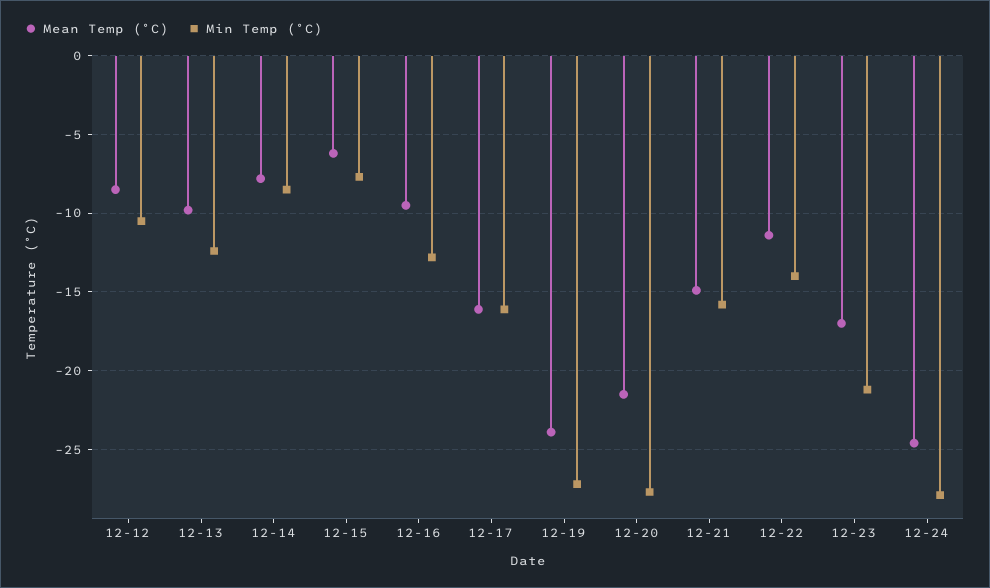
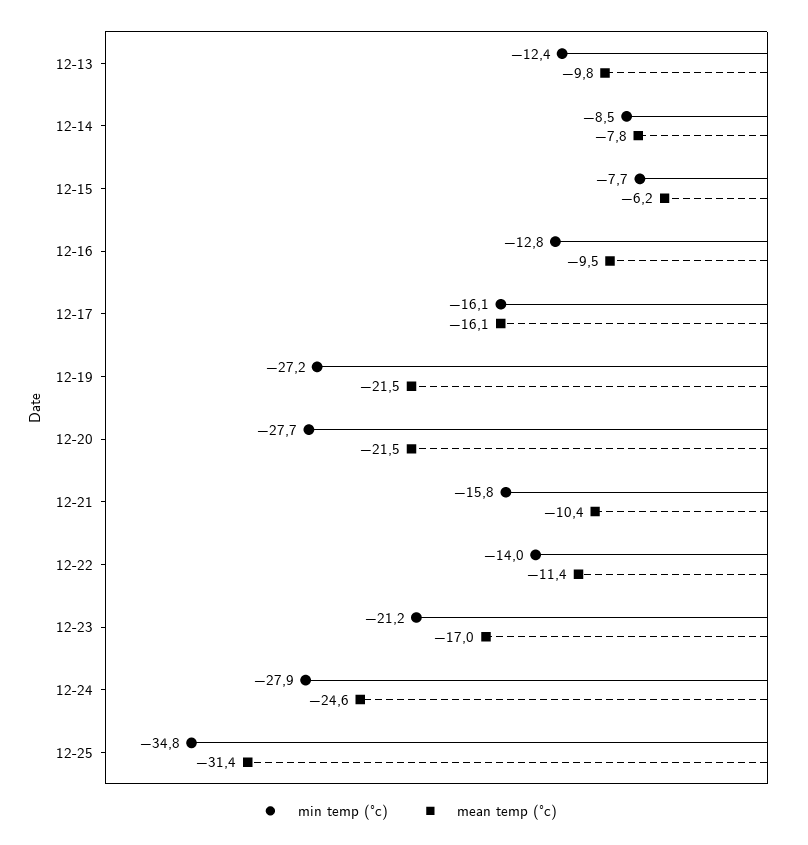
Mean Temp (°C), 12-12: -8.5 -> none
Min Temp (°C), 12-12: -10.5 -> none
Mean Temp (°C), 12-19: -24 -> -21.5
Mean Temp (°C), 12-21: -15 -> -10.4
Min Temp (°C), 12-25: none -> -34.8
Mean Temp (°C), 12-25: none -> -31.4

